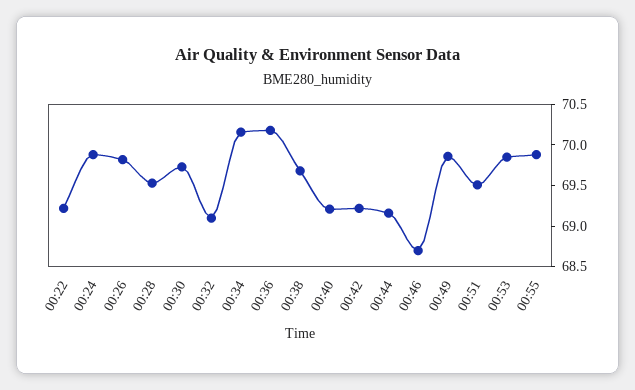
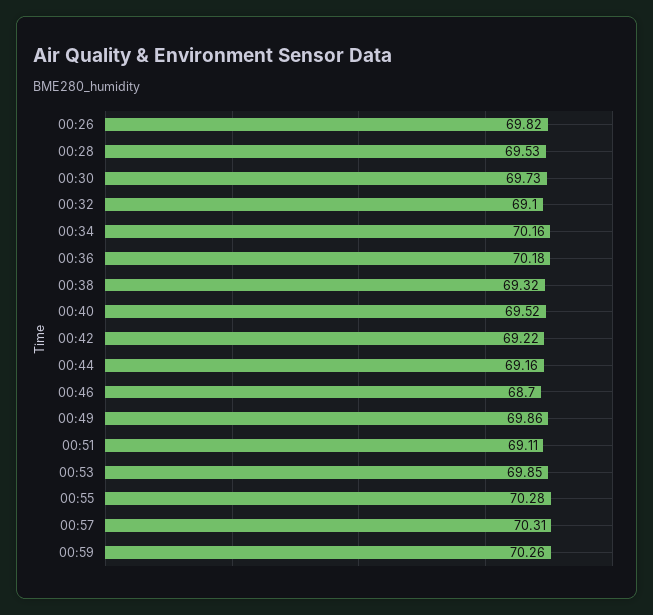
00:22: 69.2 -> none
00:24: 69.9 -> none
00:38: 69.7 -> 69.32
00:40: 69.2 -> 69.52
00:51: 69.5 -> 69.11
00:55: 69.9 -> 70.28
00:57: none -> 70.31
00:59: none -> 70.26

